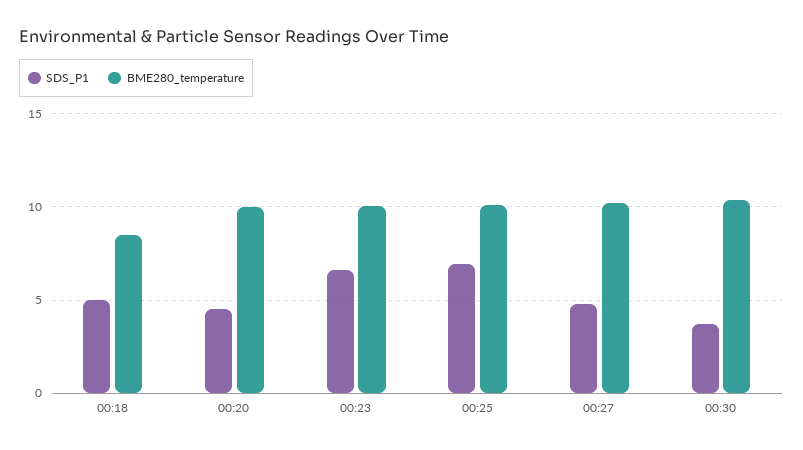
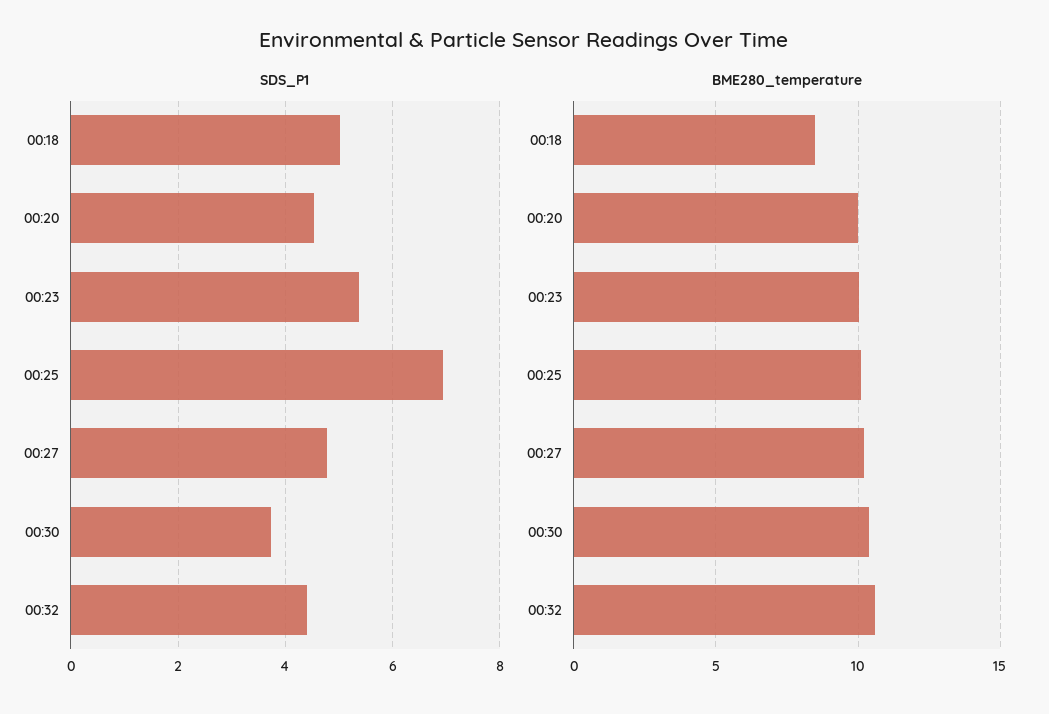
SDS_P1, 00:23: 6.5 -> 5.4
SDS_P1, 00:32: none -> 4.4
BME280_temperature, 00:32: none -> 10.5

